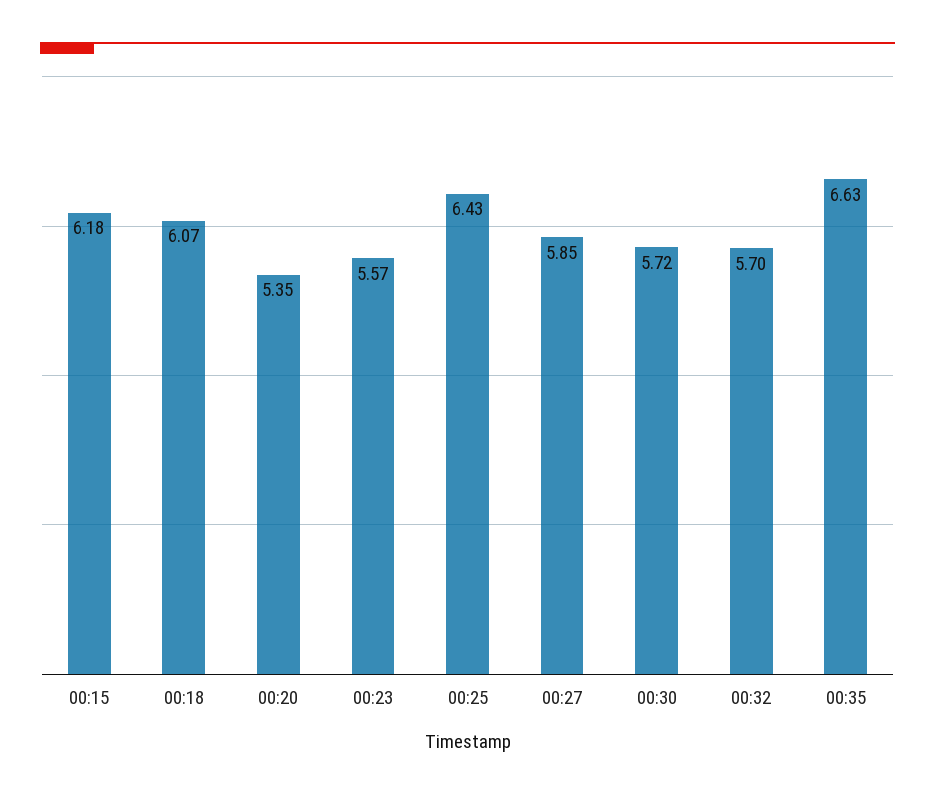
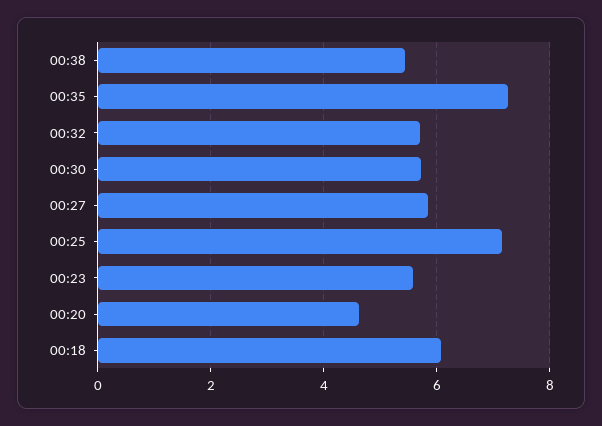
00:15: 6.18 -> none
00:20: 5.35 -> 4.6
00:25: 6.43 -> 7.2
00:35: 6.63 -> 7.2
00:38: none -> 5.4

